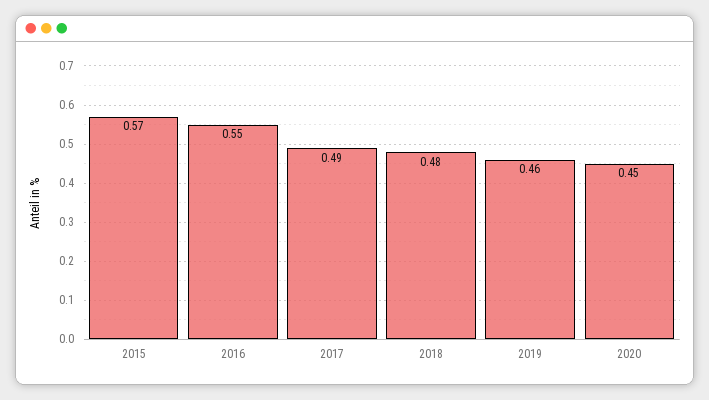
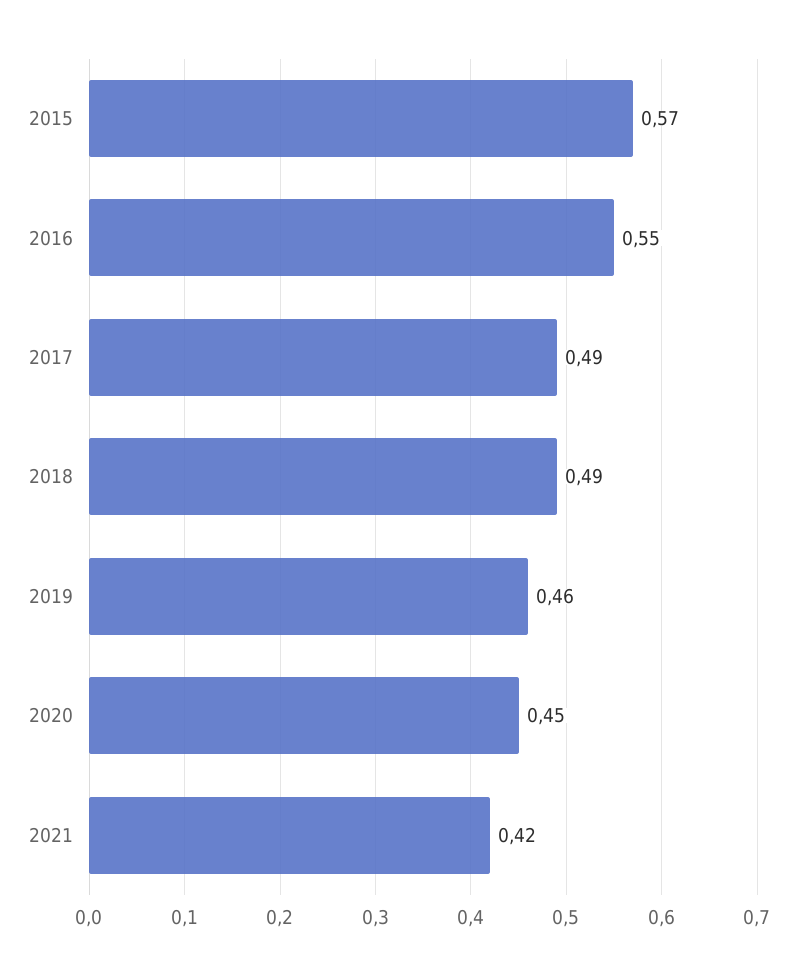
2018: 0.48 -> 0.49
2021: none -> 0.42

